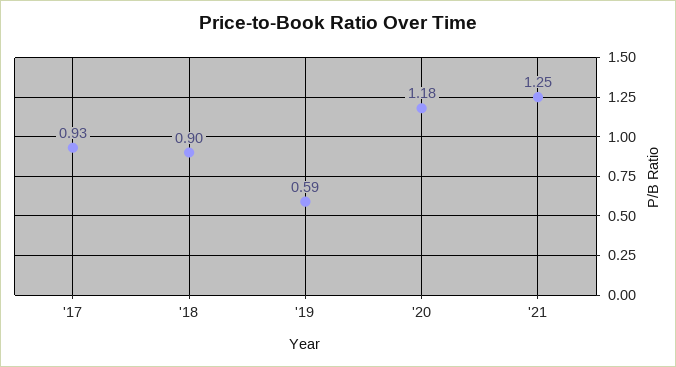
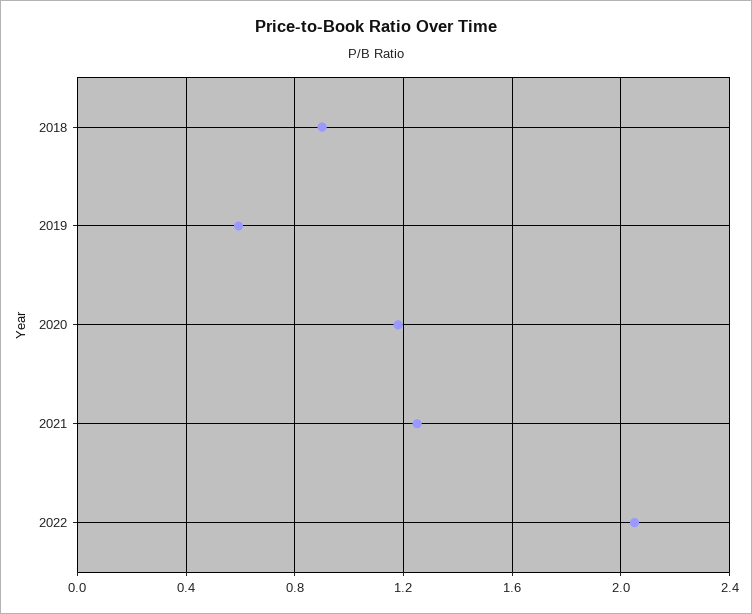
'17: 0.93 -> none
2022: none -> 2.05

